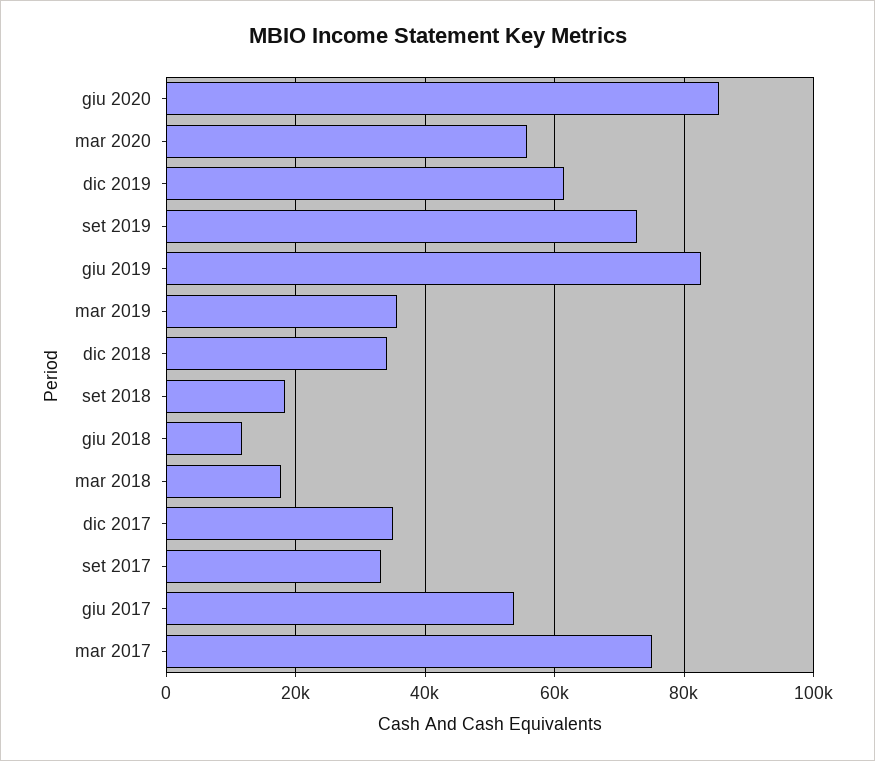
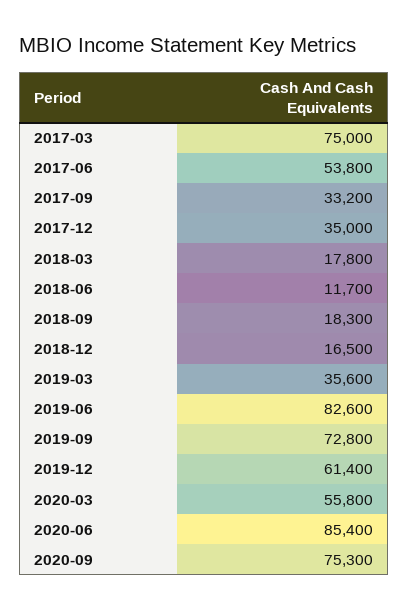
dic 2018: 34000 -> 16500
2020-09: none -> 75300

